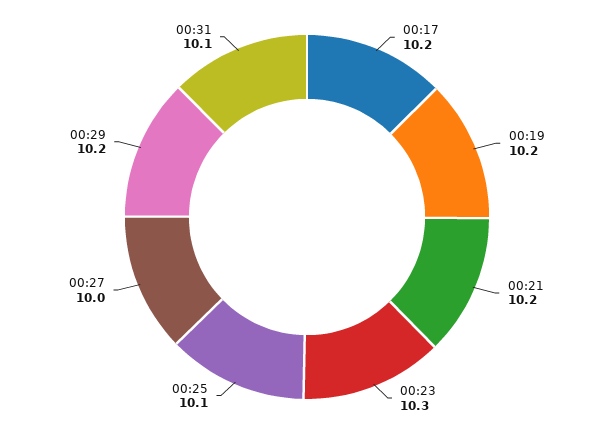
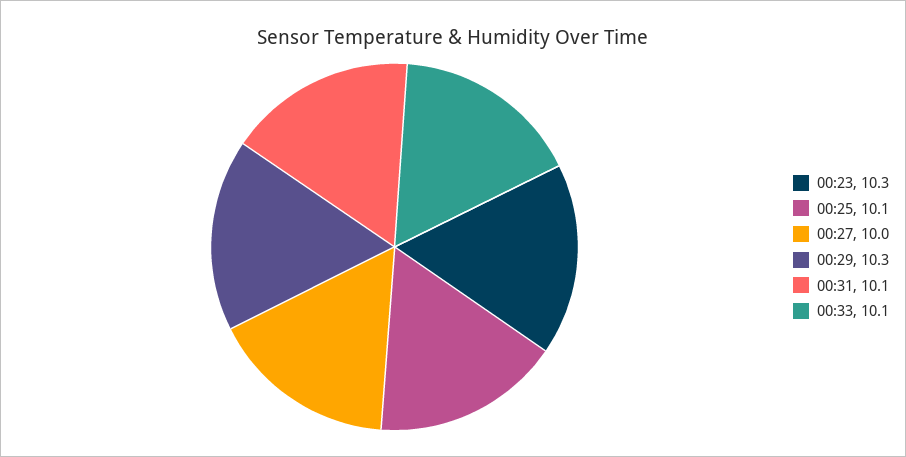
00:17: 10.2 -> none
00:19: 10.2 -> none
00:21: 10.2 -> none
00:29: 10.2 -> 10.3
00:33: none -> 10.1

